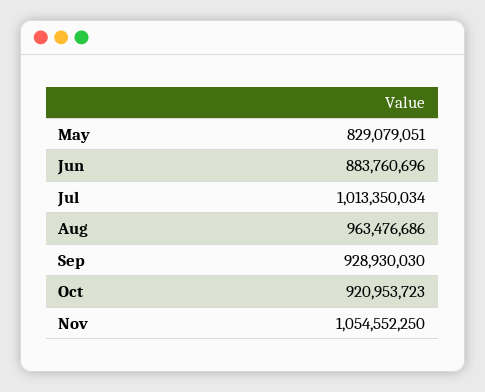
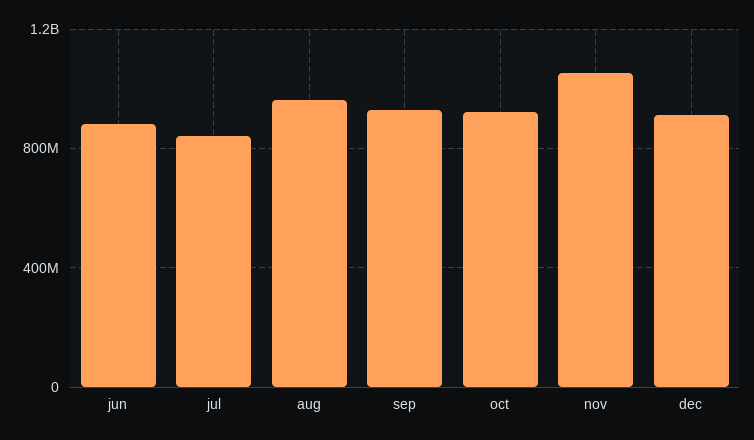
May: 829079051 -> none
Jul: 1013350034 -> 850000000
dec: none -> 900000000

